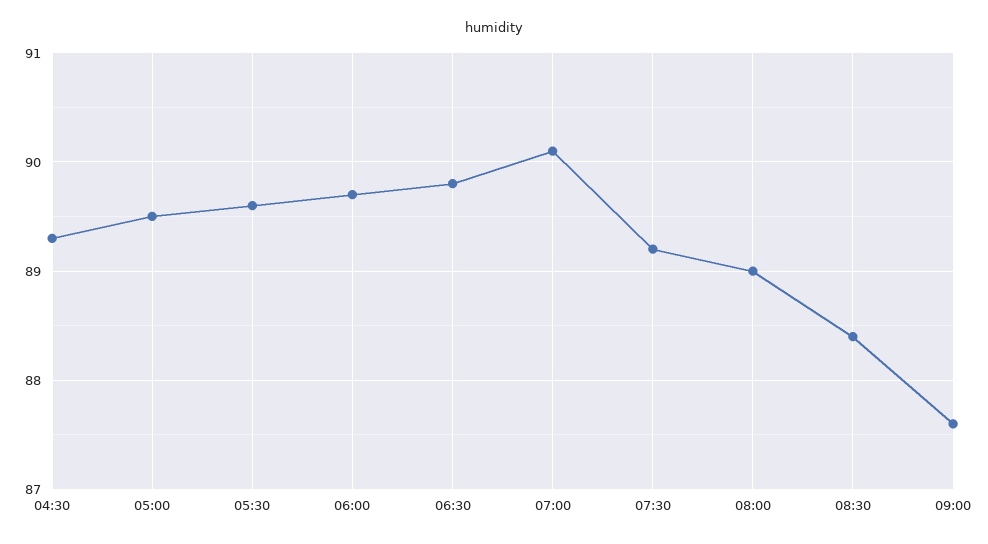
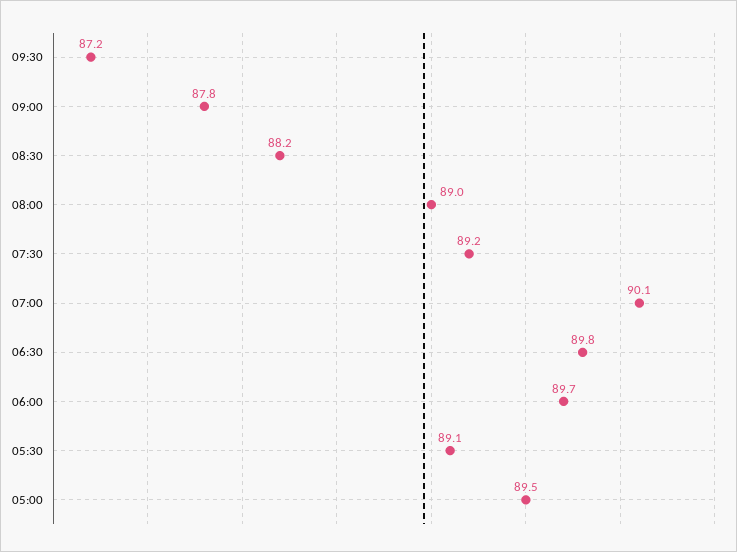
04:30: 89.3 -> none
05:30: 89.6 -> 89.1
08:30: 88.4 -> 88.2
09:00: 87.6 -> 87.8
09:30: none -> 87.2

